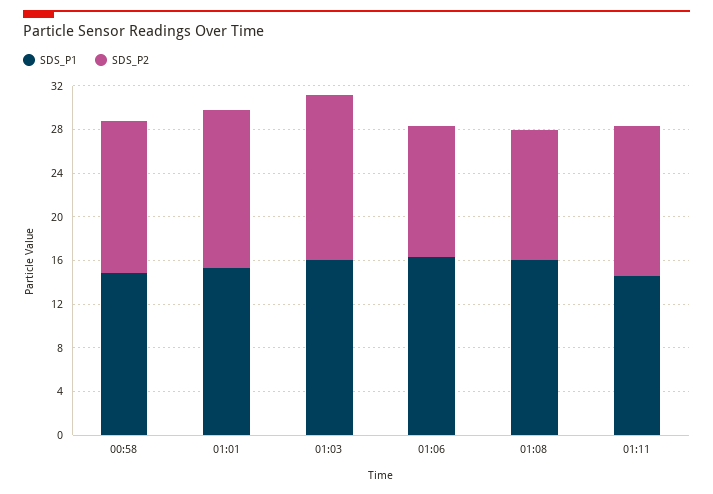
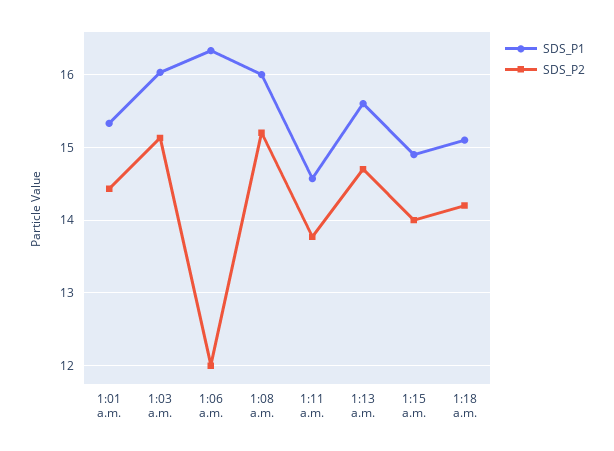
SDS_P1, 00:58: 15 -> none
SDS_P2, 00:58: 14 -> none
SDS_P2, 01:08: 12 -> 15.2
SDS_P1, 1:13 a.m.: none -> 15.6
SDS_P2, 1:13 a.m.: none -> 14.7
SDS_P1, 1:15 a.m.: none -> 14.9
SDS_P2, 1:15 a.m.: none -> 14
SDS_P1, 1:18 a.m.: none -> 15.1
SDS_P2, 1:18 a.m.: none -> 14.2

